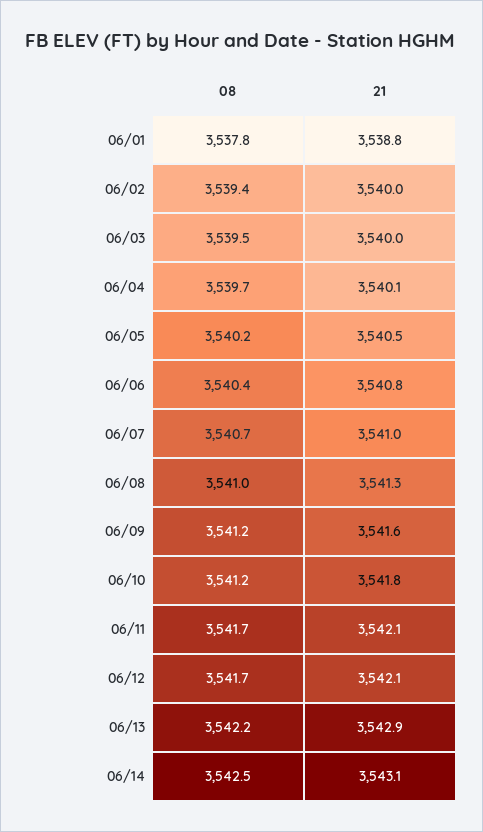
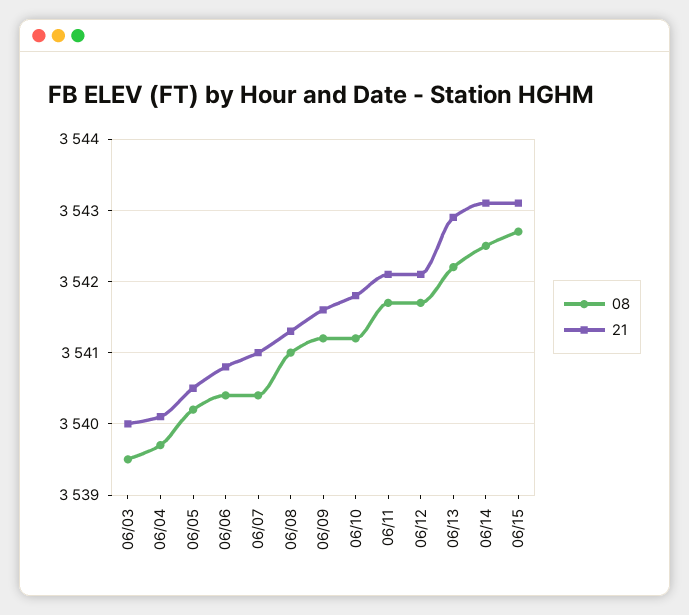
08, 06/01: 3537.8 -> none
21, 06/01: 3538.8 -> none
08, 06/02: 3539.4 -> none
21, 06/02: 3540 -> none
08, 06/07: 3540.7 -> 3540.4
08, 06/15: none -> 3542.7
21, 06/15: none -> 3543.1

